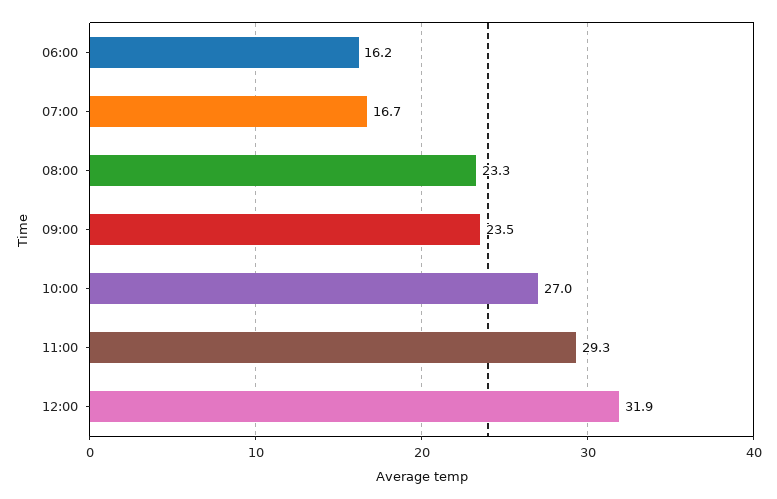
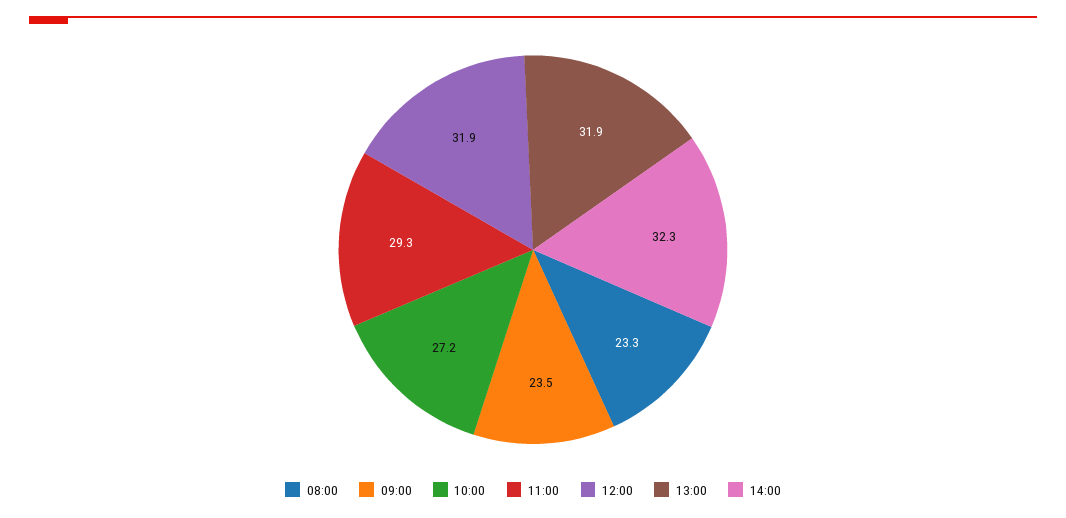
06:00: 16.2 -> none
07:00: 16.7 -> none
10:00: 27 -> 27.2
13:00: none -> 31.9
14:00: none -> 32.3

